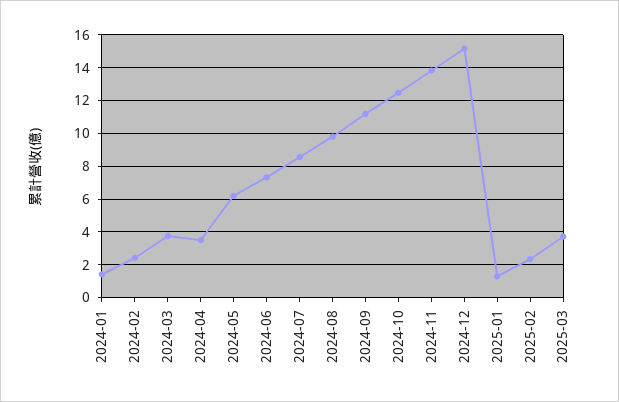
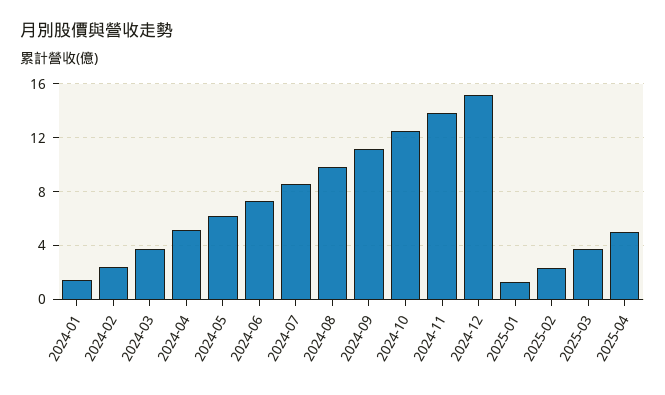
2024-04: 3.5 -> 5
2025-04: none -> 5

